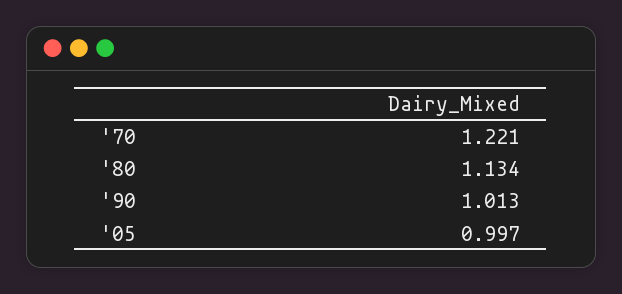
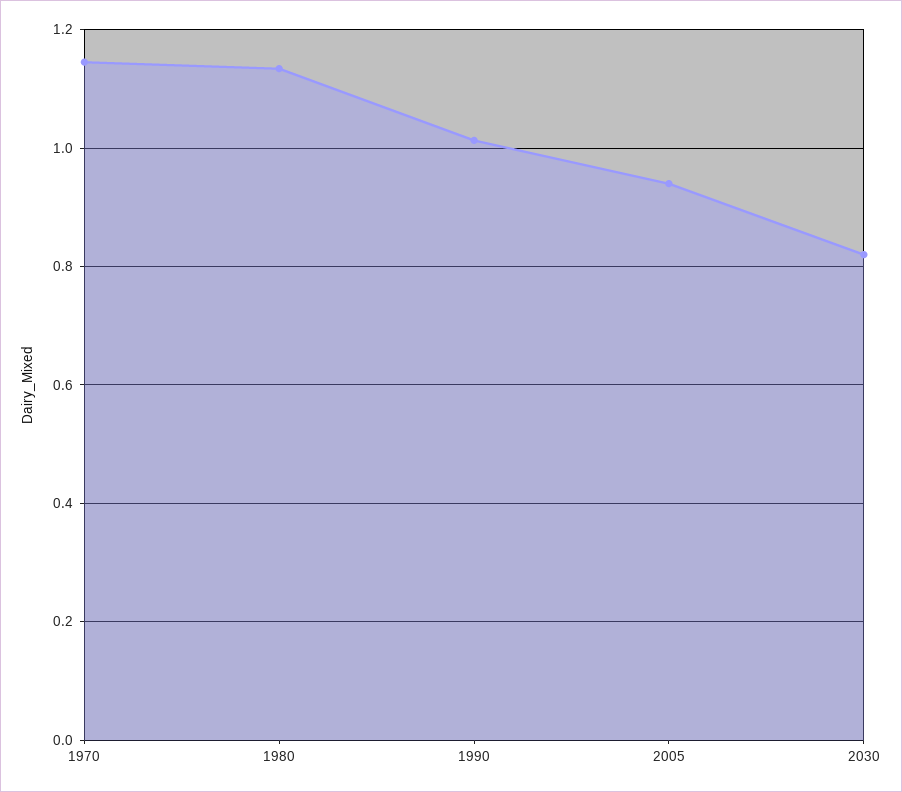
'70: 1.221 -> 1.14
'05: 0.997 -> 0.94
2030: none -> 0.82

